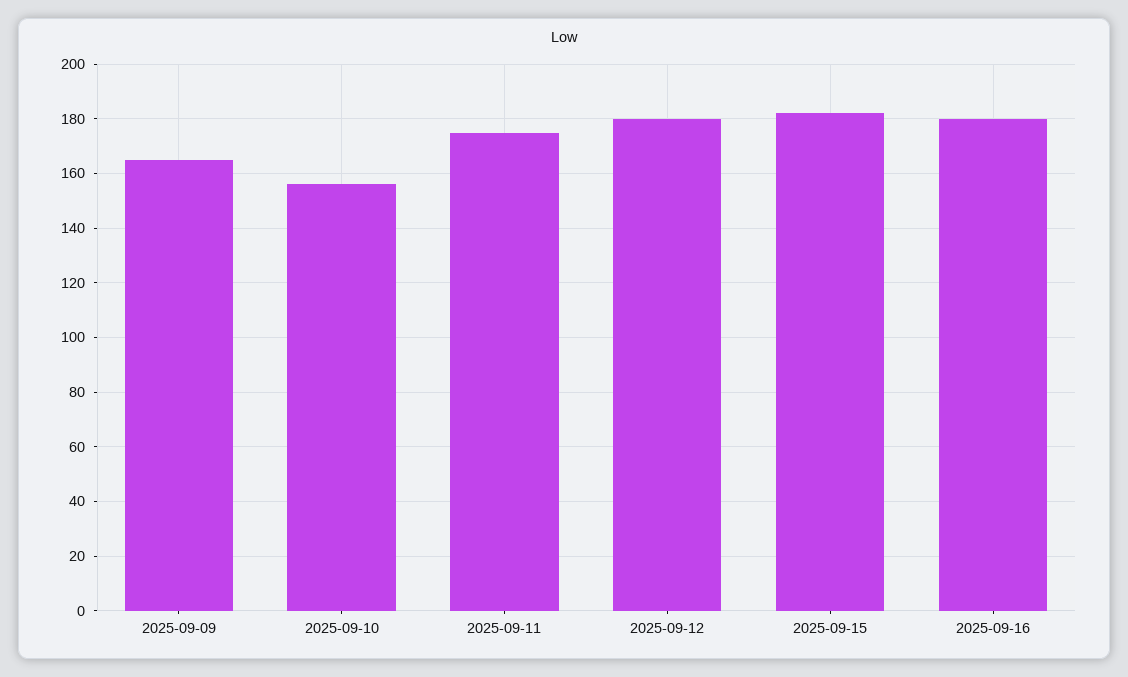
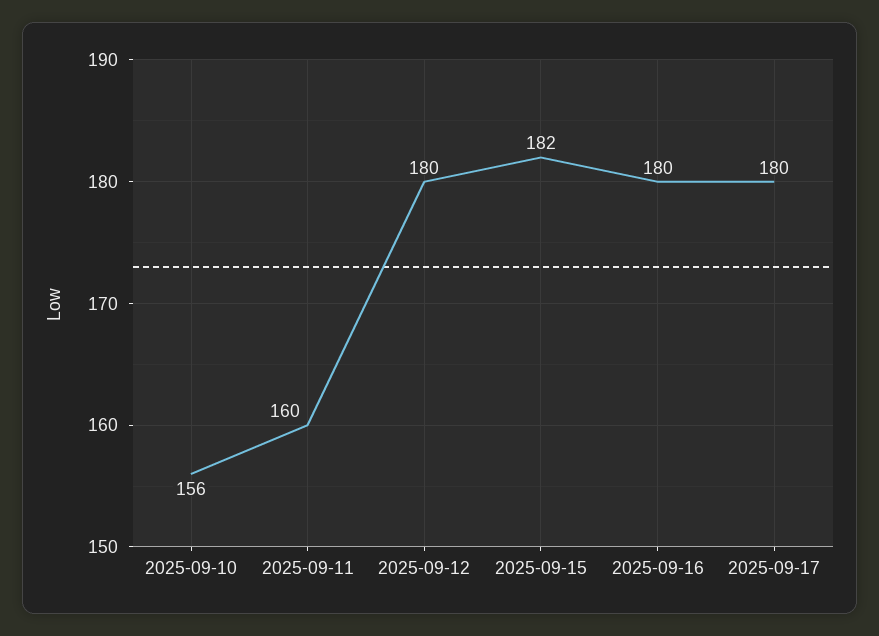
2025-09-09: 165 -> none
2025-09-11: 175 -> 160
2025-09-17: none -> 180

